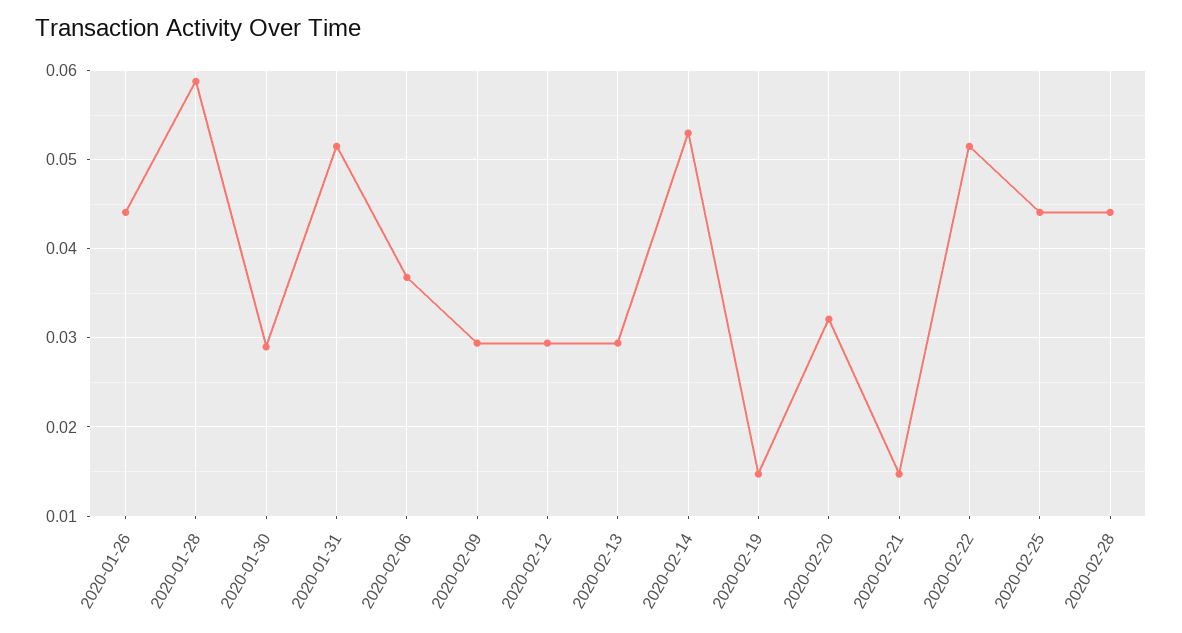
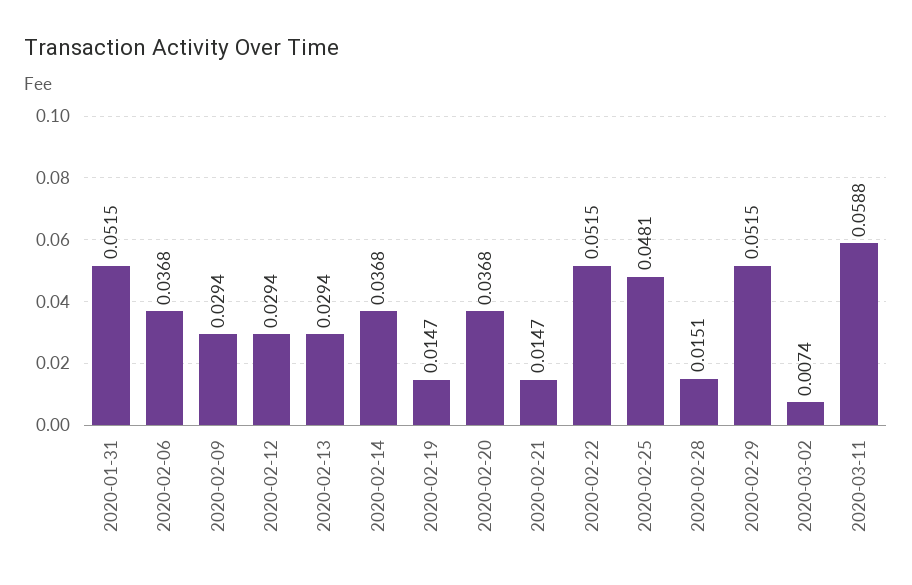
2020-01-26: 0.044 -> none
2020-01-28: 0.059 -> none
2020-01-30: 0.029 -> none
2020-02-14: 0.053 -> 0.0368
2020-02-20: 0.032 -> 0.0368
2020-02-25: 0.044 -> 0.0481
2020-02-28: 0.044 -> 0.0151
2020-02-29: none -> 0.0515
2020-03-02: none -> 0.0074
2020-03-11: none -> 0.0588

